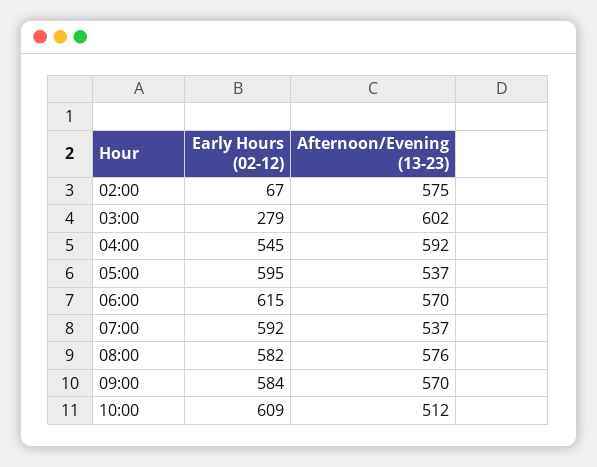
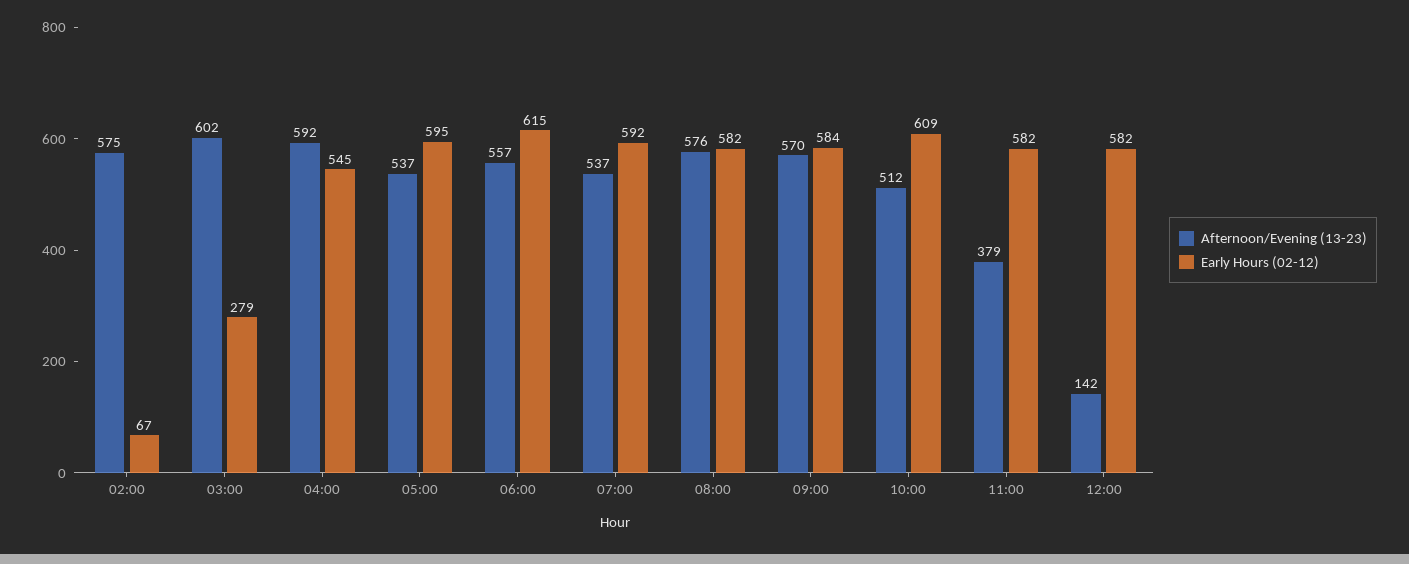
Afternoon/Evening (13-23), 06:00: 570 -> 557
Afternoon/Evening (13-23), 11:00: none -> 379
Early Hours (02-12), 11:00: none -> 582
Afternoon/Evening (13-23), 12:00: none -> 142
Early Hours (02-12), 12:00: none -> 582

